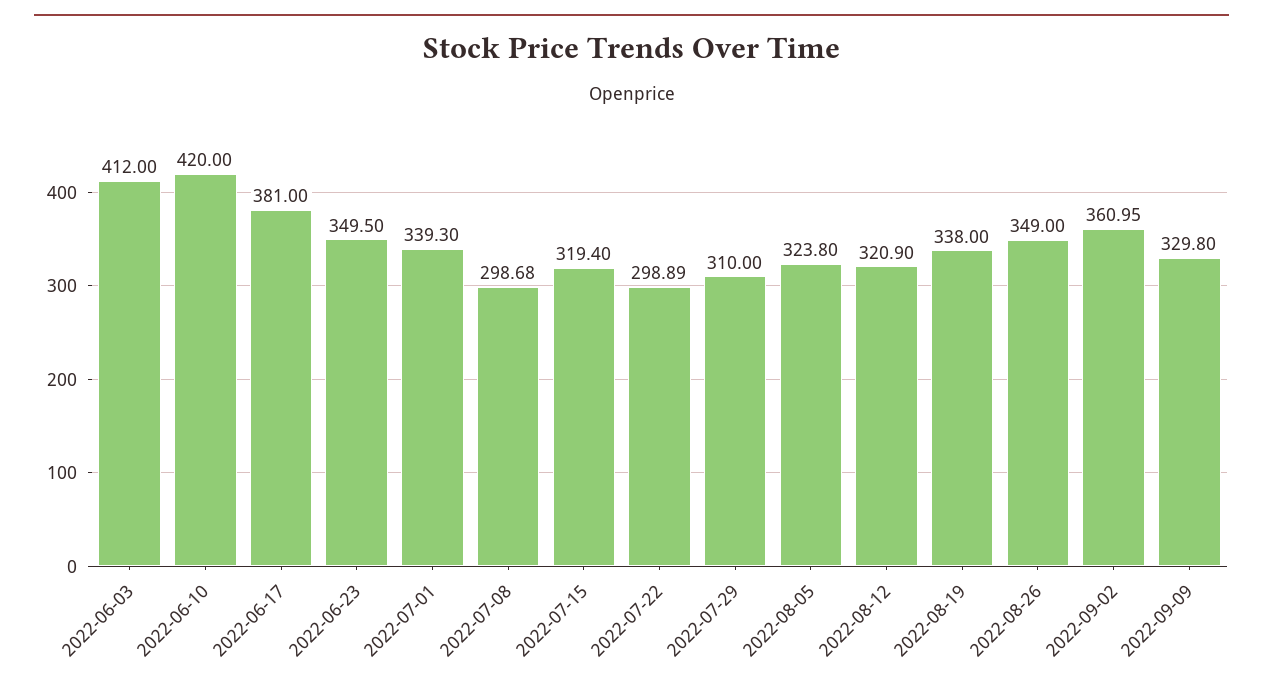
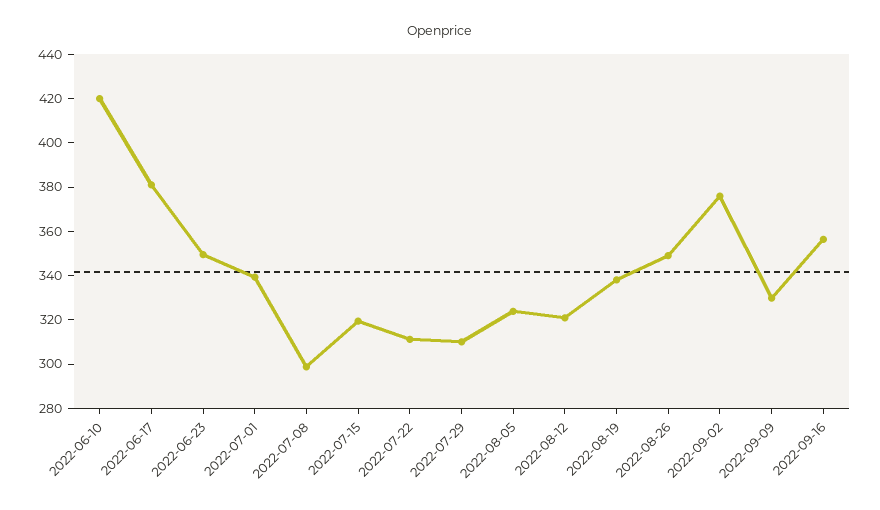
2022-06-03: 412 -> none
2022-07-22: 298.89 -> 310
2022-09-02: 360.95 -> 375
2022-09-16: none -> 355

